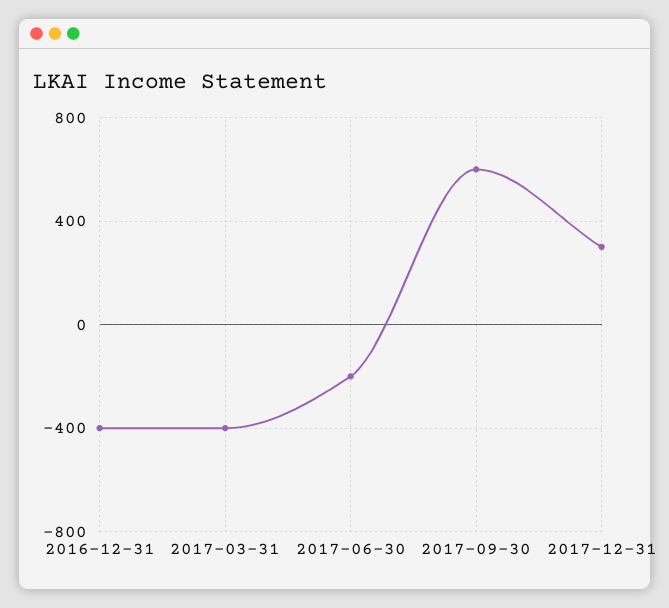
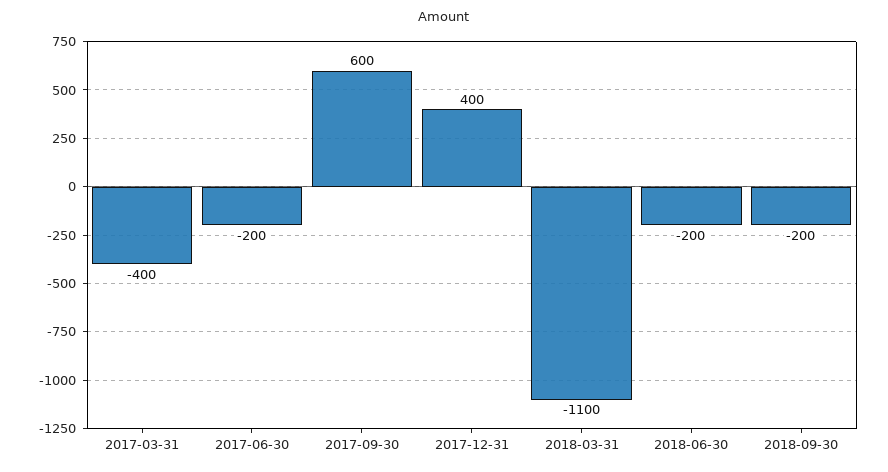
2016-12-31: -400 -> none
2017-12-31: 300 -> 400
2018-03-31: none -> -1100
2018-06-30: none -> -200
2018-09-30: none -> -200

